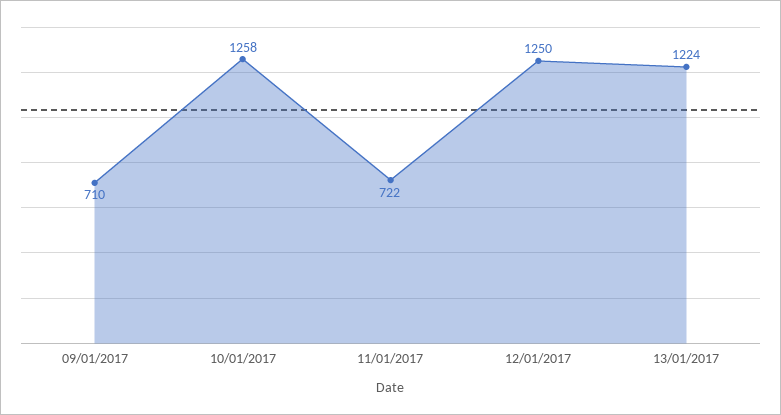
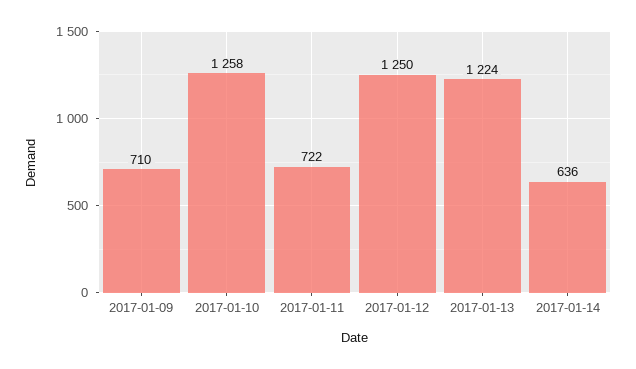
2017-01-14: none -> 636

